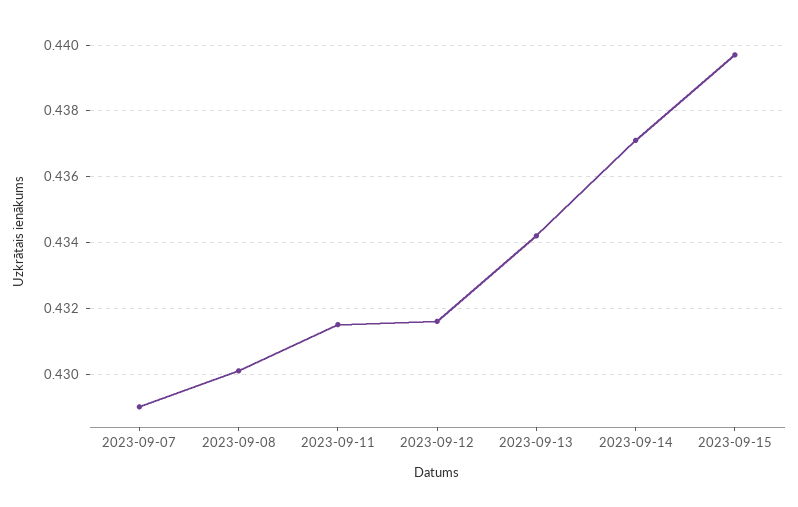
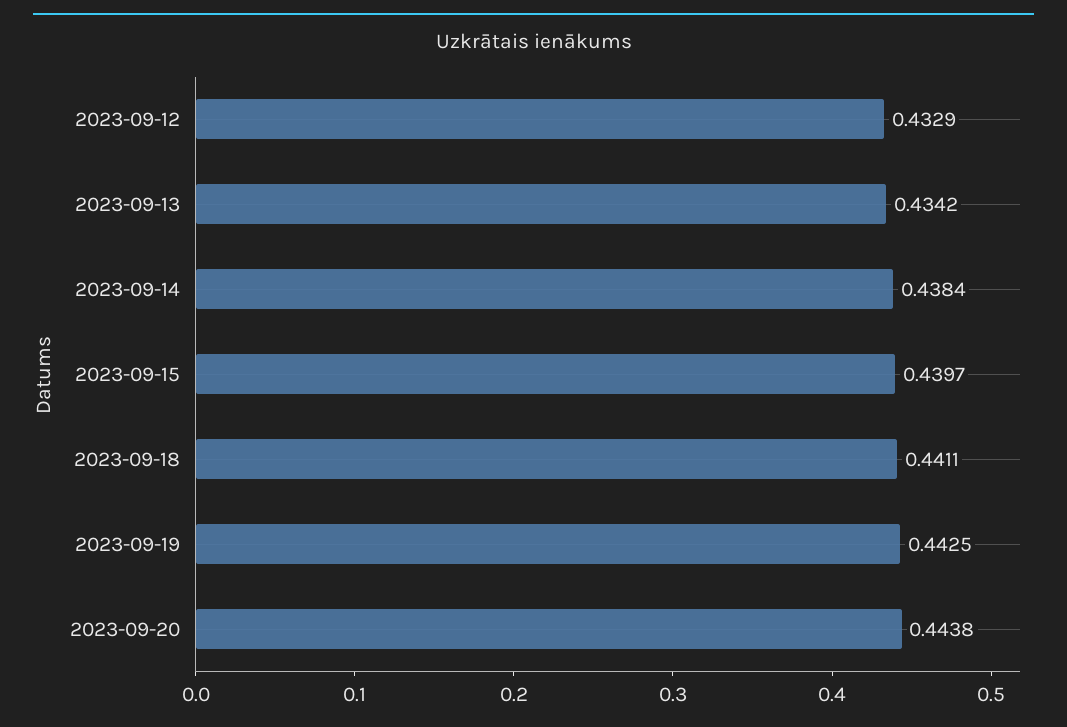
2023-09-07: 0.429 -> none
2023-09-08: 0.43 -> none
2023-09-11: 0.4315 -> none
2023-09-12: 0.4315 -> 0.4329
2023-09-14: 0.437 -> 0.4384
2023-09-18: none -> 0.4411
2023-09-19: none -> 0.4425
2023-09-20: none -> 0.4438

